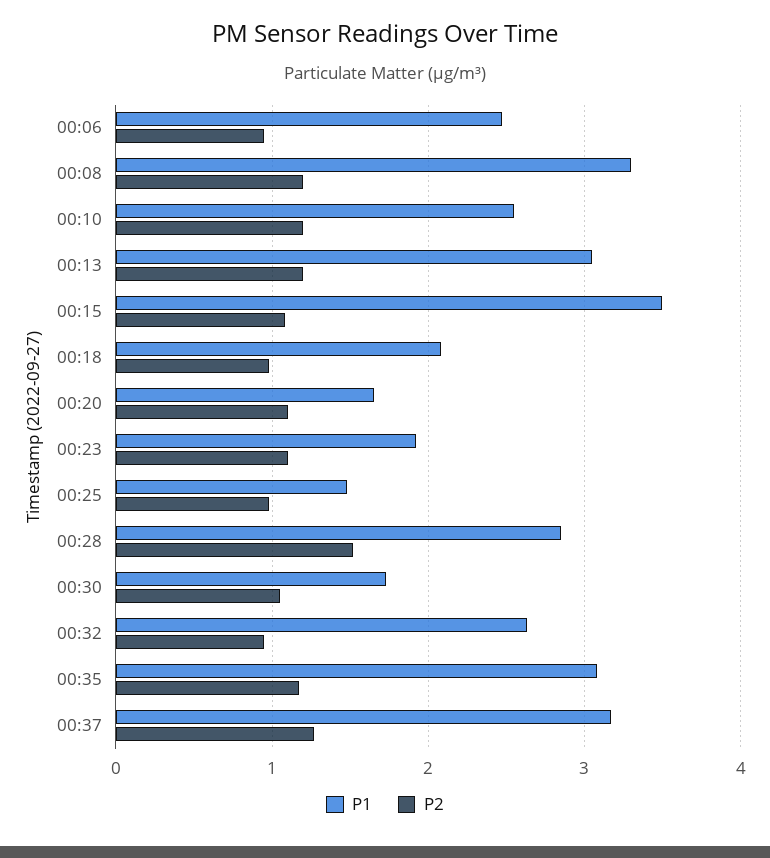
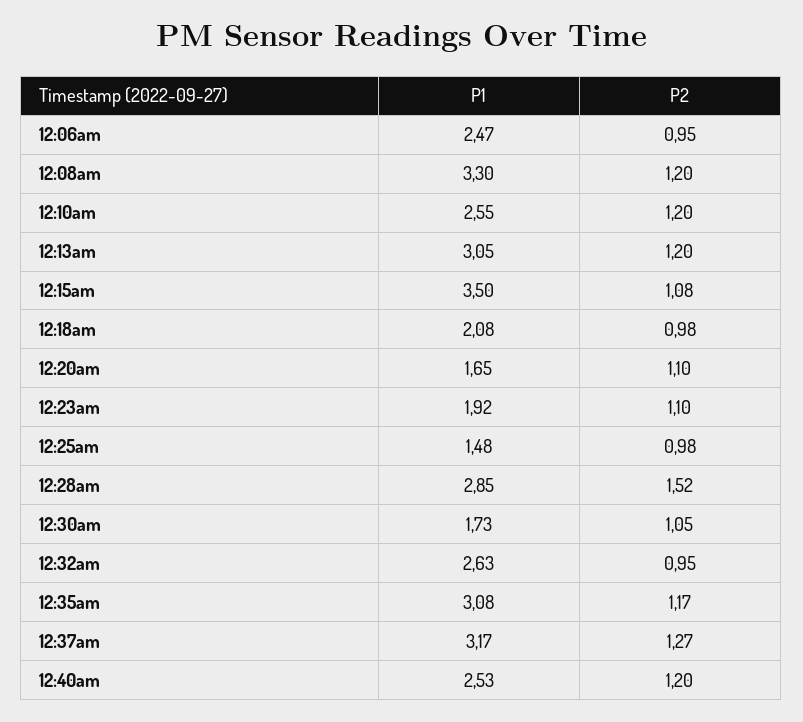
P1, 12:40am: none -> 2.53
P2, 12:40am: none -> 1.2

